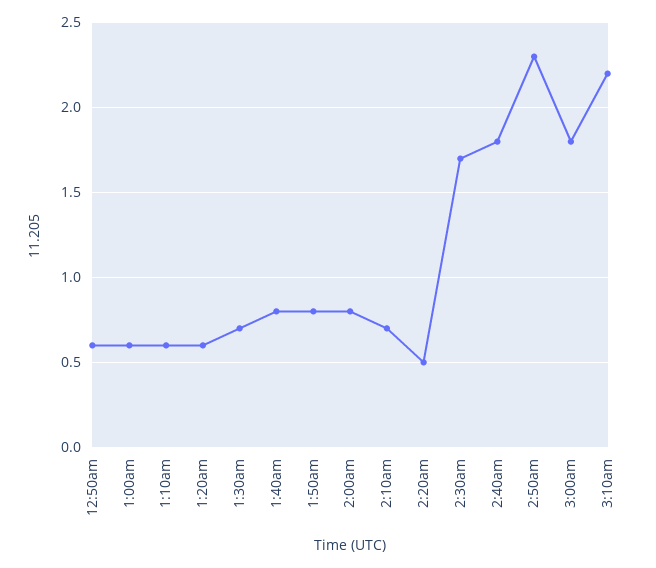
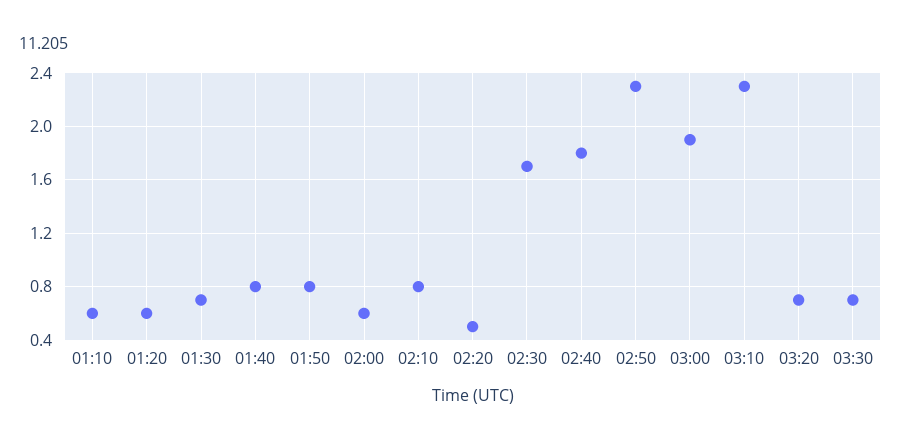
12:50am: 0.6 -> none
1:00am: 0.6 -> none
2:00am: 0.8 -> 0.6
2:10am: 0.7 -> 0.8
3:00am: 1.8 -> 1.9
3:10am: 2.2 -> 2.3
03:20: none -> 0.7
03:30: none -> 0.7

